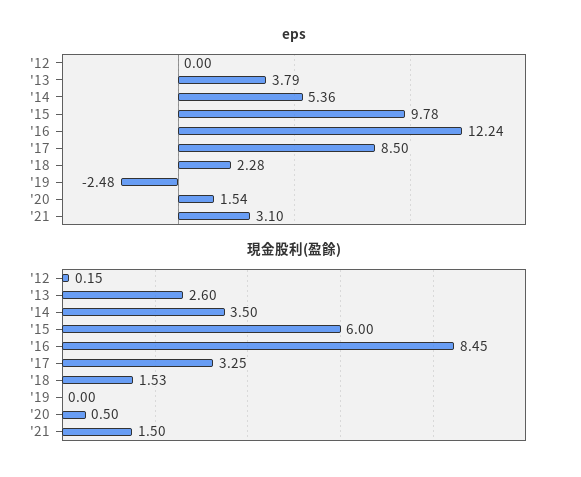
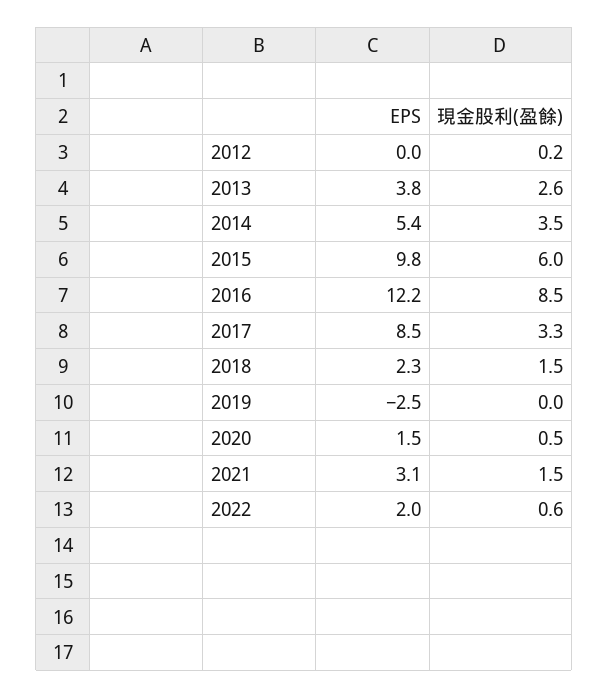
eps, 2022: none -> 2
現金股利(盈餘), 2022: none -> 0.6

